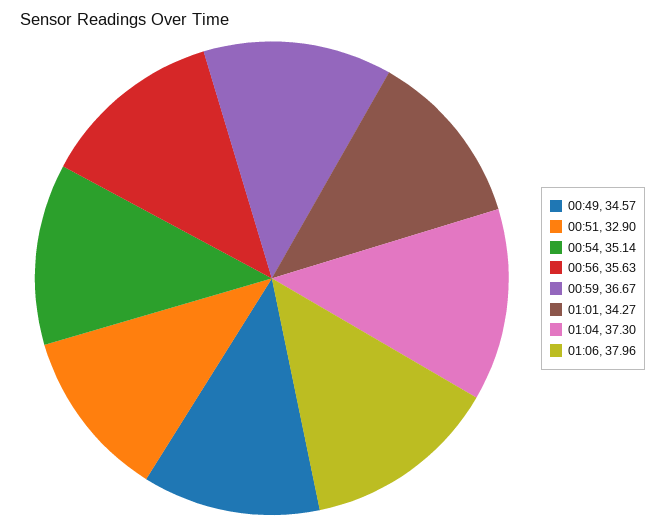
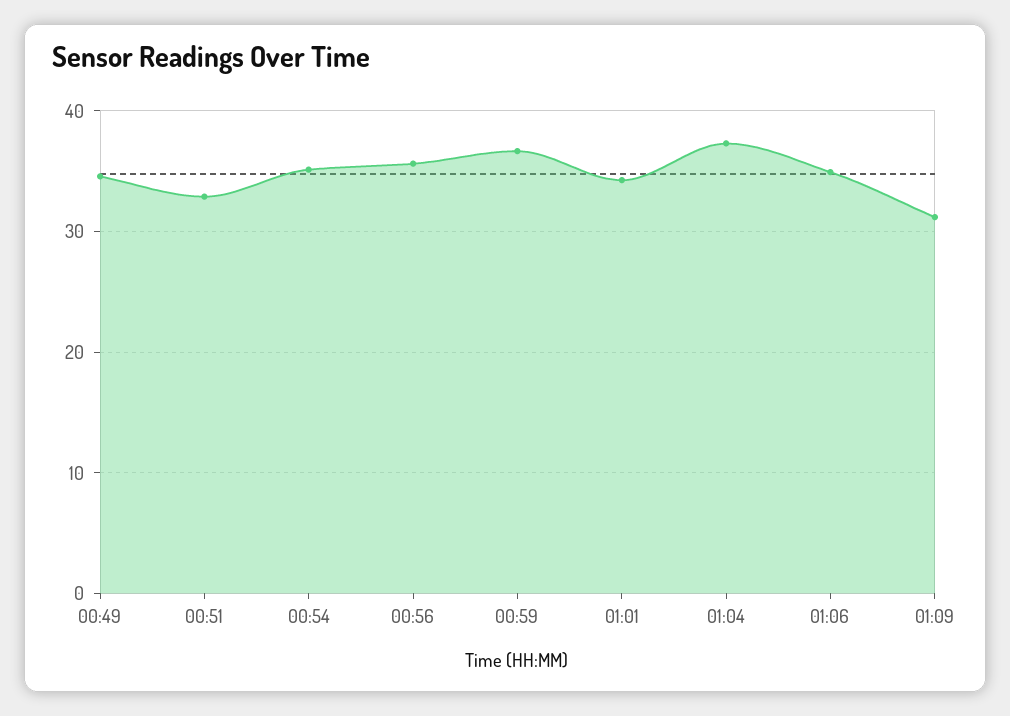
01:06: 37.96 -> 35
01:09: none -> 31

